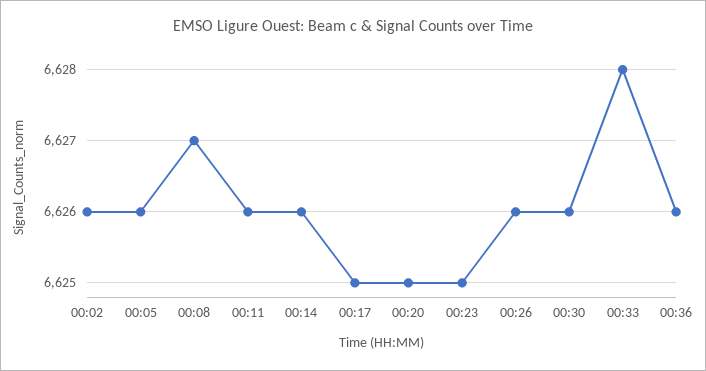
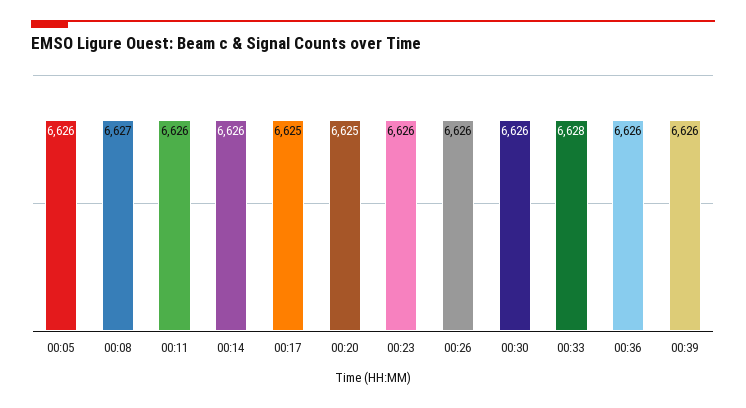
00:02: 6626 -> none
00:23: 6625 -> 6626
00:39: none -> 6626

